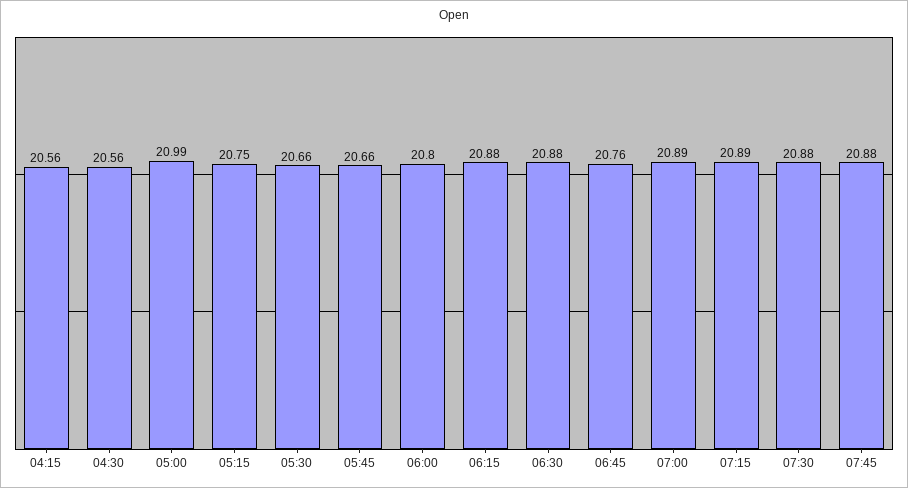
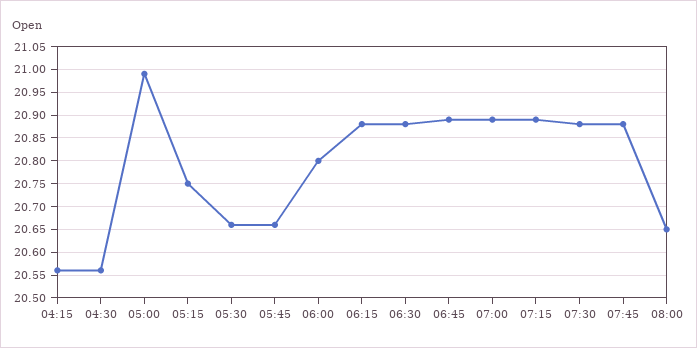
06:45: 20.76 -> 20.9
08:00: none -> 20.65

